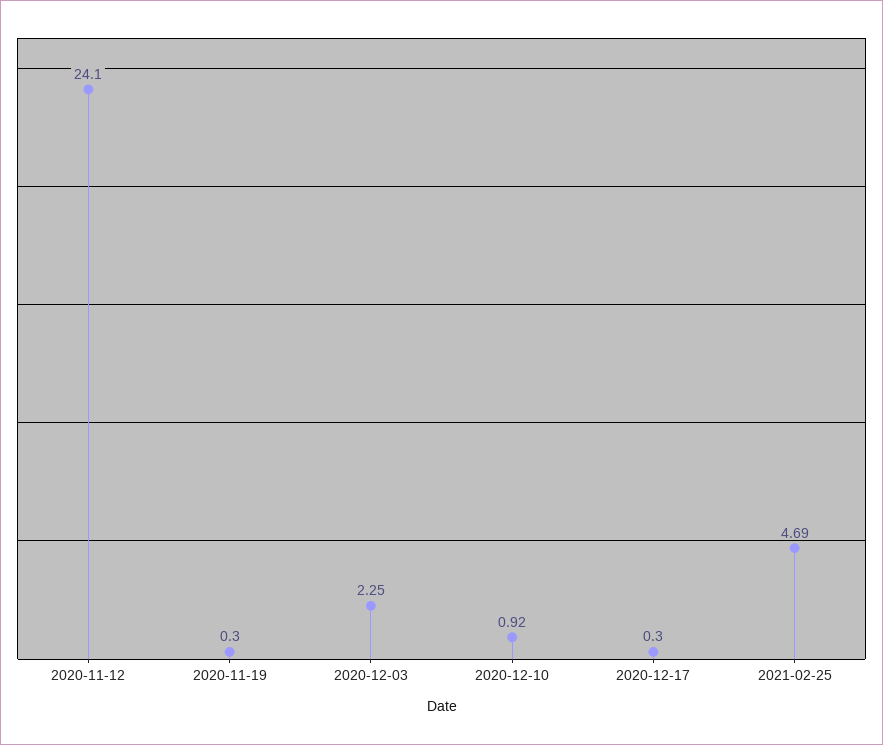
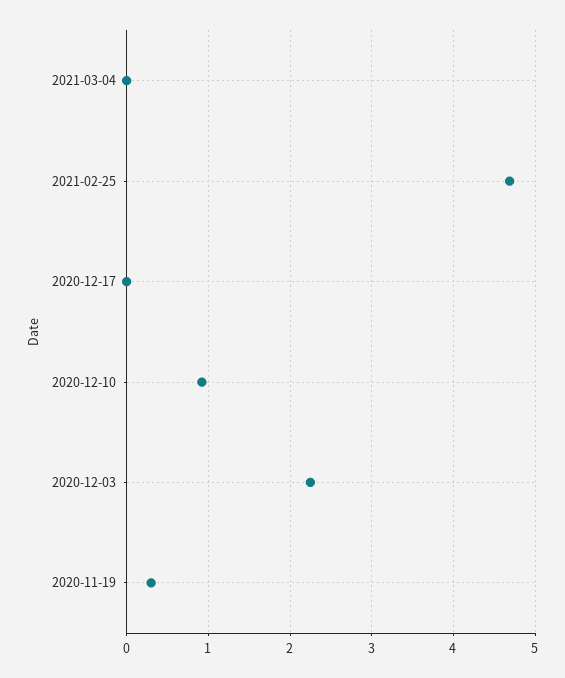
2020-11-12: 24.1 -> none
2020-12-17: 0.3 -> 0
2021-03-04: none -> 0

